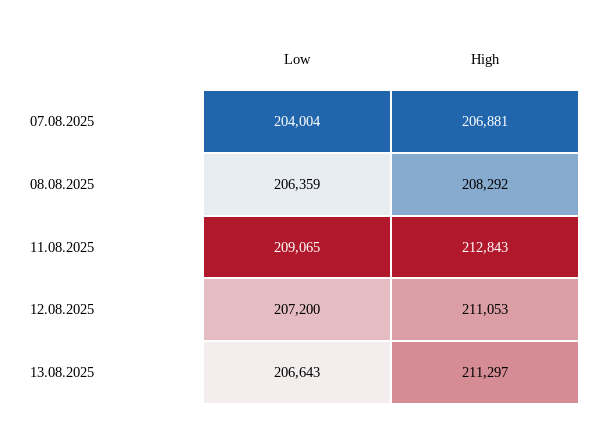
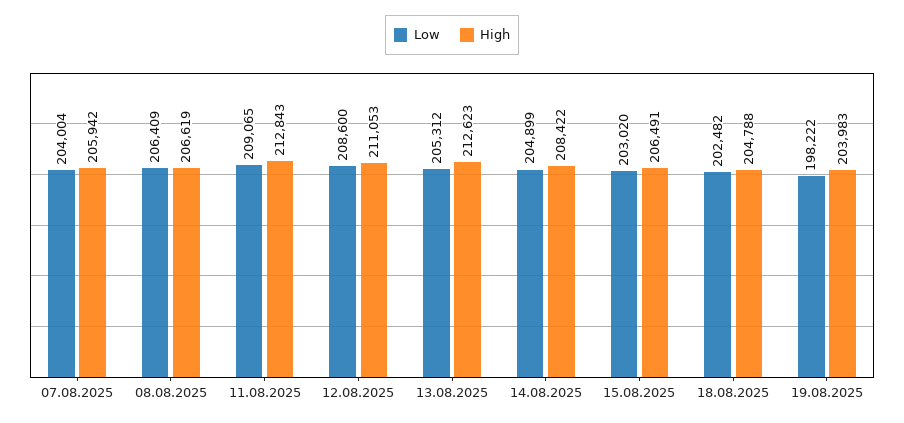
High, 07.08.2025: 206881 -> 205942
Low, 08.08.2025: 206359 -> 206409
High, 08.08.2025: 208292 -> 206619
Low, 12.08.2025: 207200 -> 208600
Low, 13.08.2025: 206643 -> 205312
High, 13.08.2025: 211297 -> 212623
Low, 14.08.2025: none -> 204899
High, 14.08.2025: none -> 208422
Low, 15.08.2025: none -> 203020
High, 15.08.2025: none -> 206491
Low, 18.08.2025: none -> 202482
High, 18.08.2025: none -> 204788
Low, 19.08.2025: none -> 198222
High, 19.08.2025: none -> 203983

